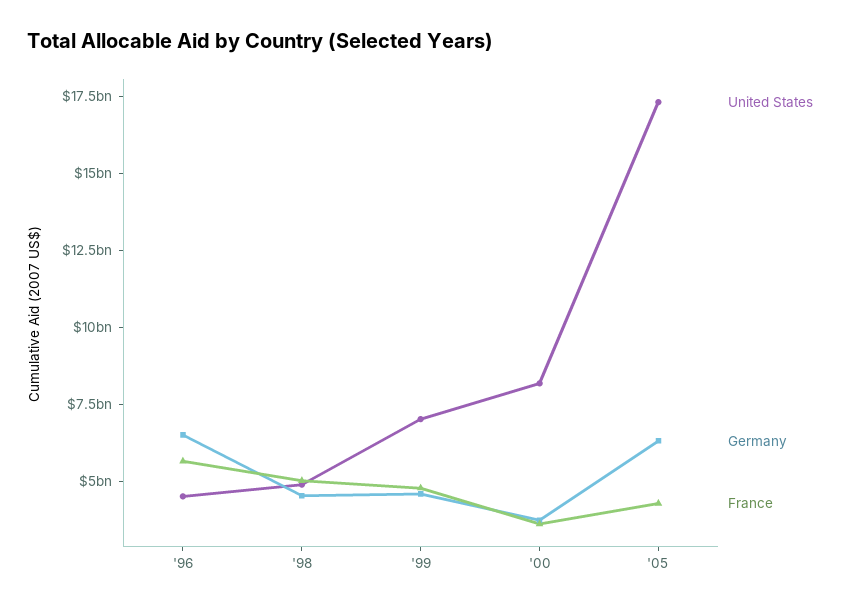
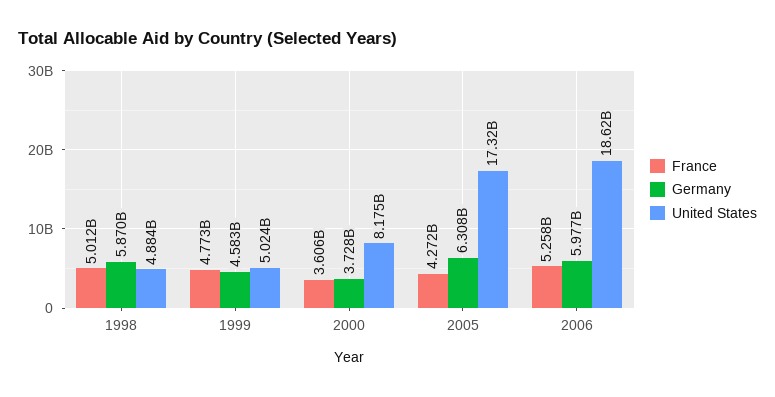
United States, '96: 4500000000 -> none
Germany, '96: 6500000000 -> none
France, '96: 5500000000 -> none
Germany, '98: 4500000000 -> 5870000000
United States, '99: 7000000000 -> 5024000000
France, 2006: none -> 5258000000
Germany, 2006: none -> 5977000000
United States, 2006: none -> 18620000000

